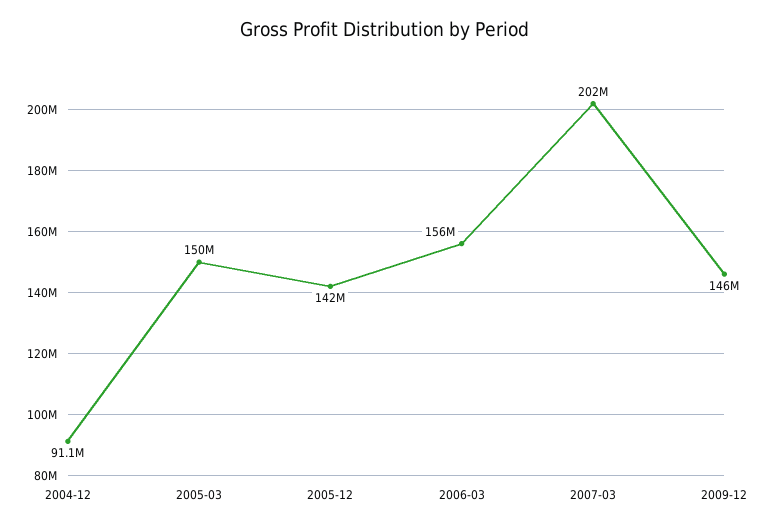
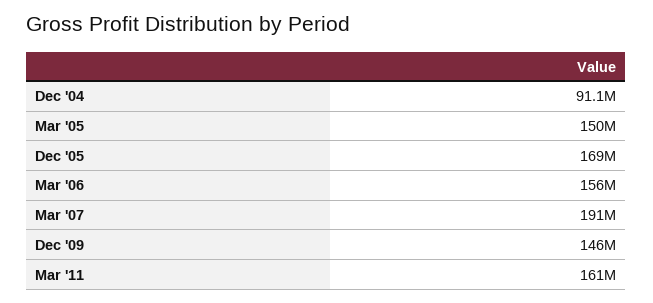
2005-12: 142000000 -> 169000000
2007-03: 202000000 -> 191000000
Mar '11: none -> 161000000

